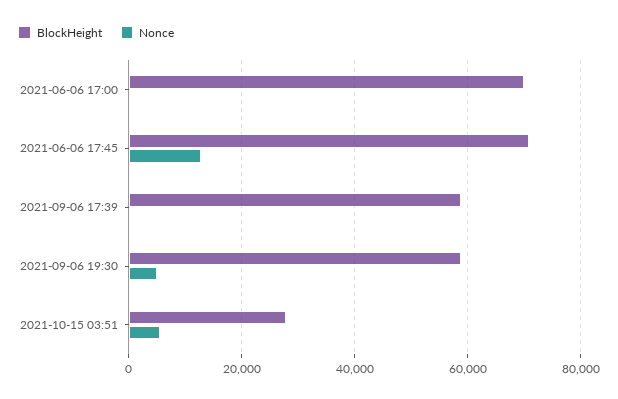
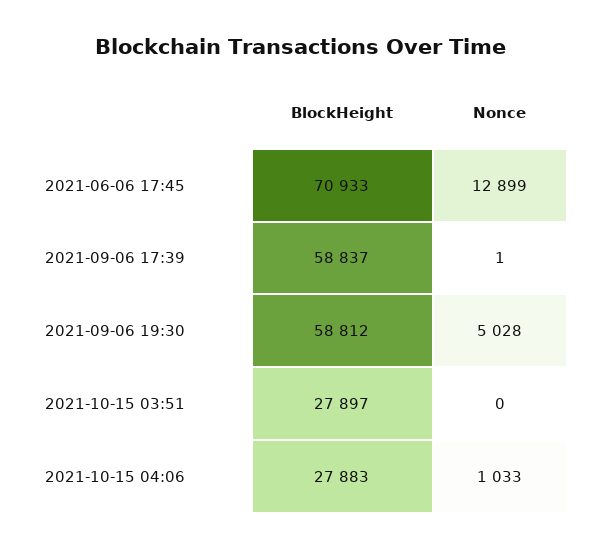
BlockHeight, 2021-06-06 17:00: 70000 -> none
Nonce, 2021-06-06 17:00: 0 -> none
Nonce, 2021-10-15 03:51: 6000 -> 0
BlockHeight, 2021-10-15 04:06: none -> 27883
Nonce, 2021-10-15 04:06: none -> 1033

